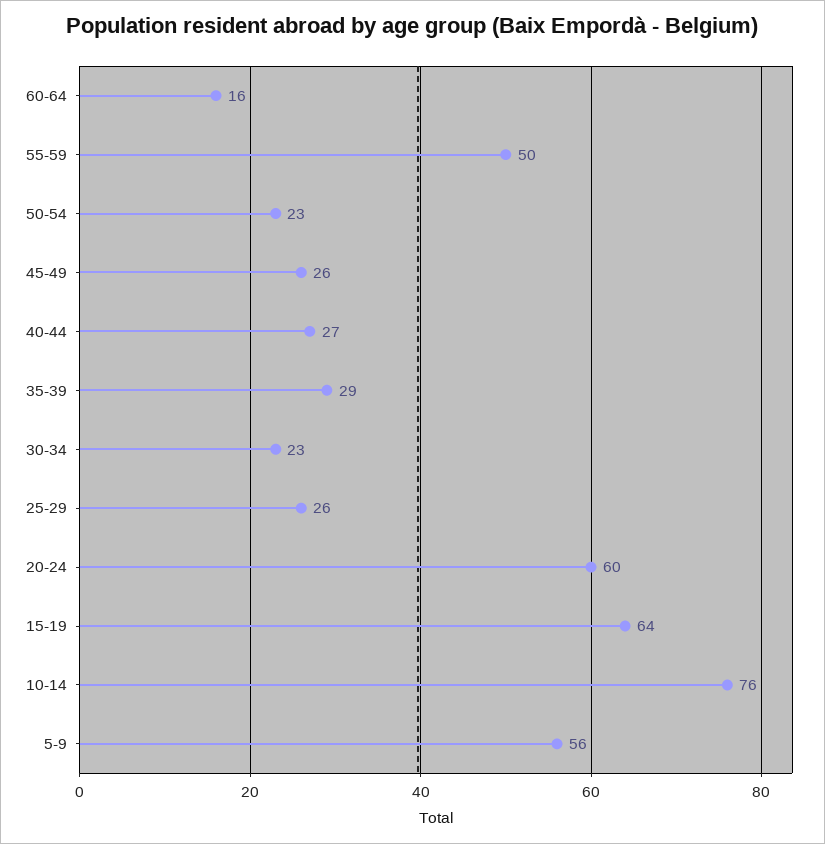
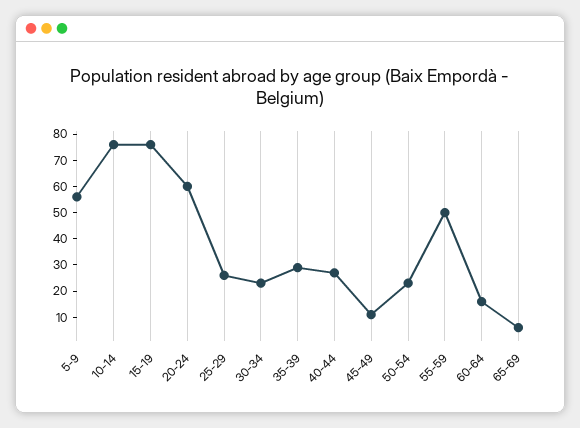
45-49: 26 -> 10
15-19: 64 -> 75
65-69: none -> 5

